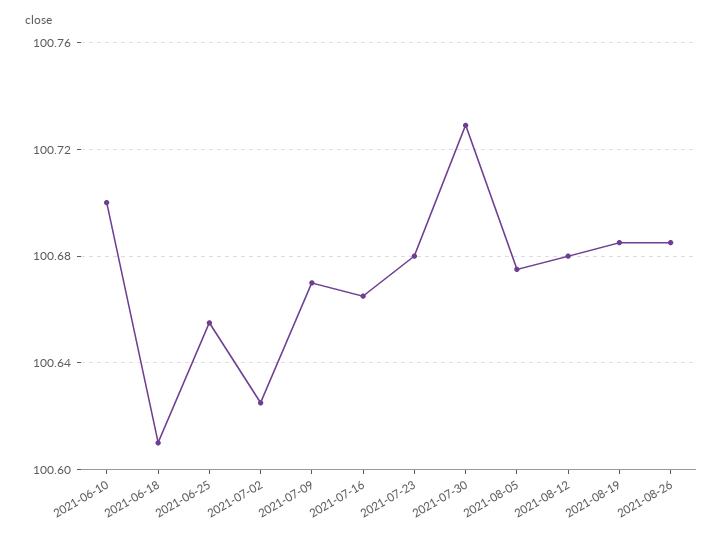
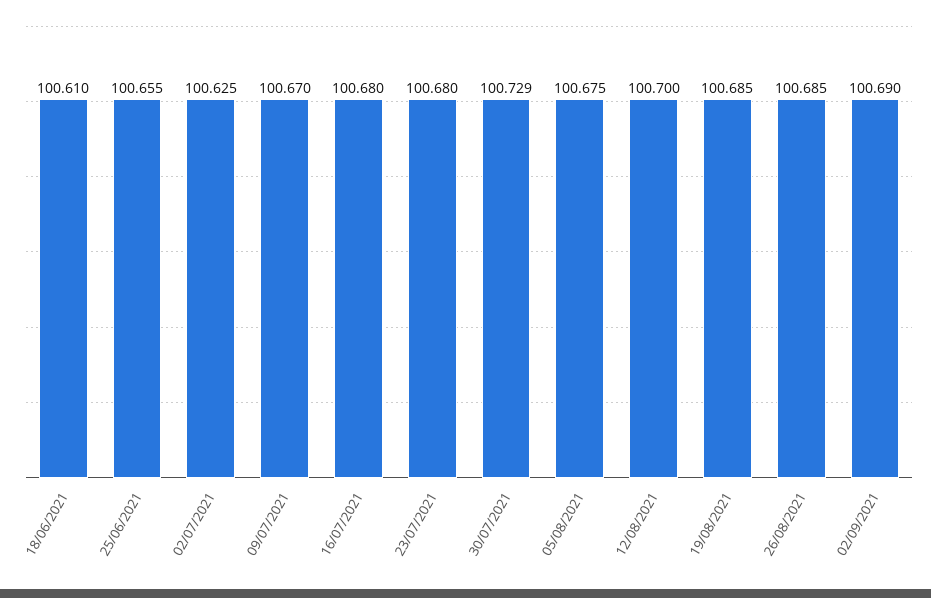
2021-06-10: 100.7 -> none
2021-07-16: 100.665 -> 100.68
2021-08-12: 100.68 -> 100.7
02/09/2021: none -> 100.69

